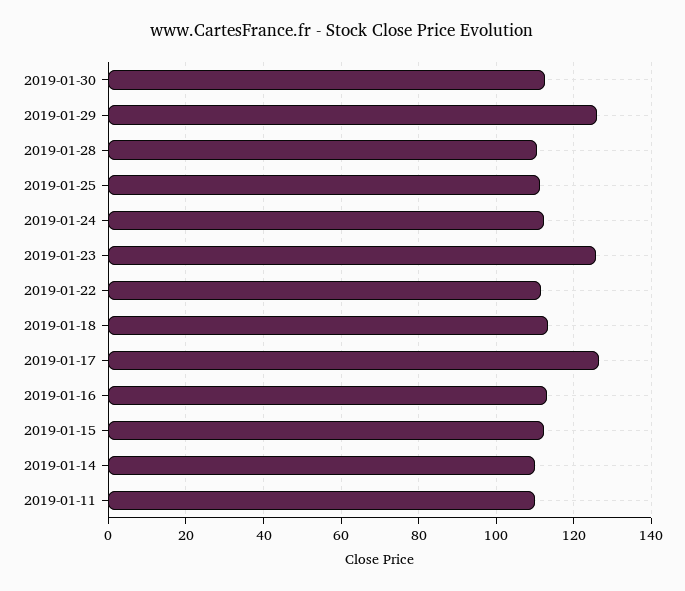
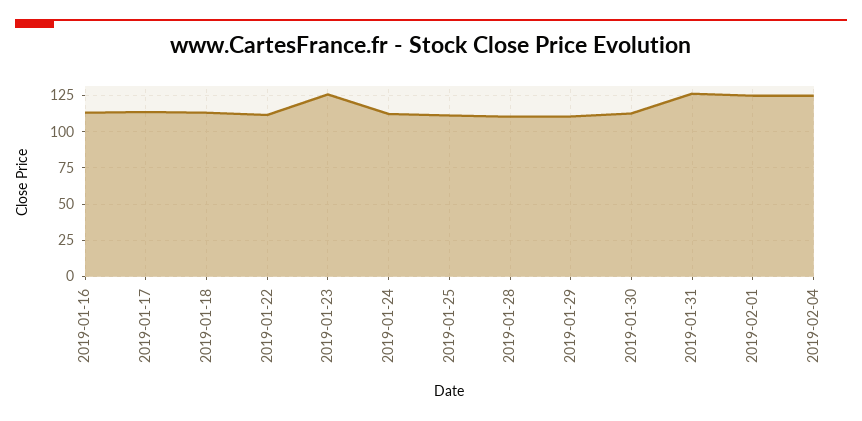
2019-01-29: 126 -> 110
2019-01-17: 126 -> 115
2019-01-15: 112 -> none
2019-01-14: 110 -> none
2019-01-11: 110 -> none
2019-01-31: none -> 125
2019-02-01: none -> 125
2019-02-04: none -> 125

